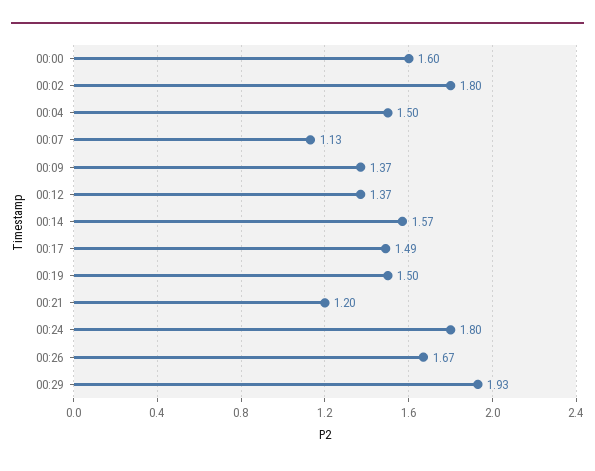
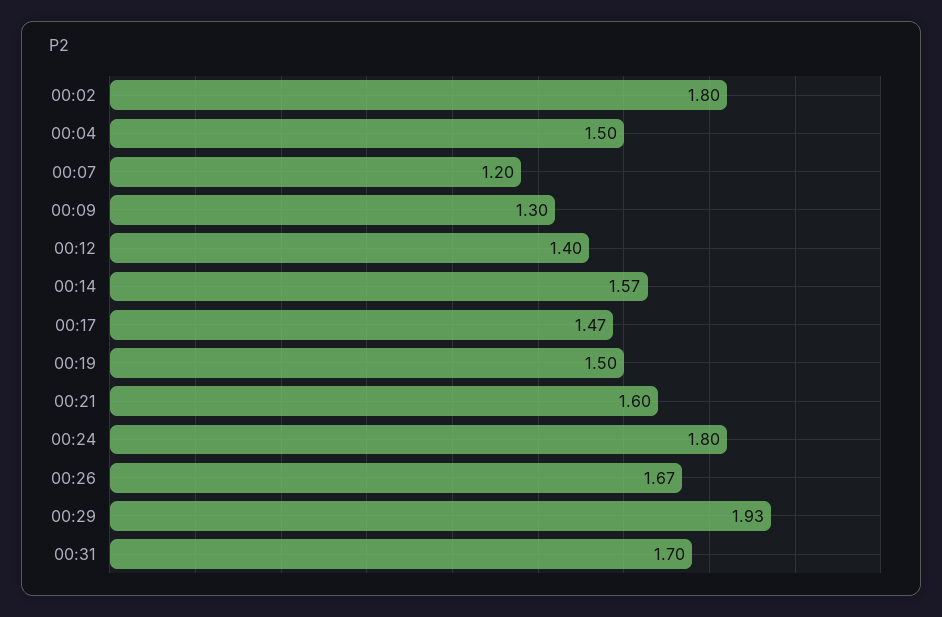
00:00: 1.6 -> none
00:07: 1.13 -> 1.2
00:09: 1.37 -> 1.3
00:12: 1.37 -> 1.4
00:17: 1.49 -> 1.47
00:21: 1.2 -> 1.6
00:31: none -> 1.7

